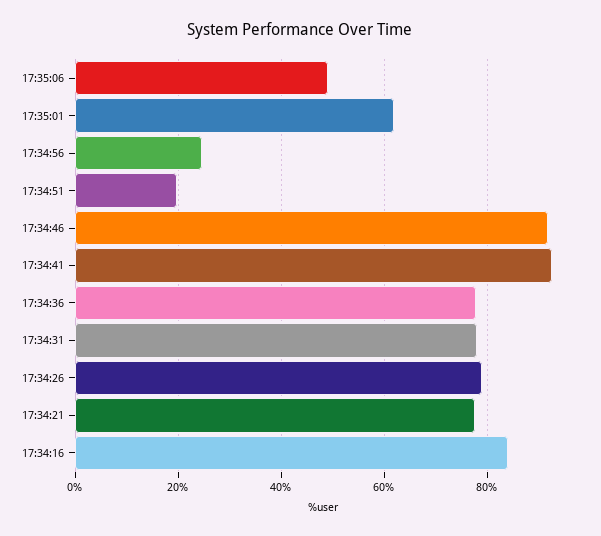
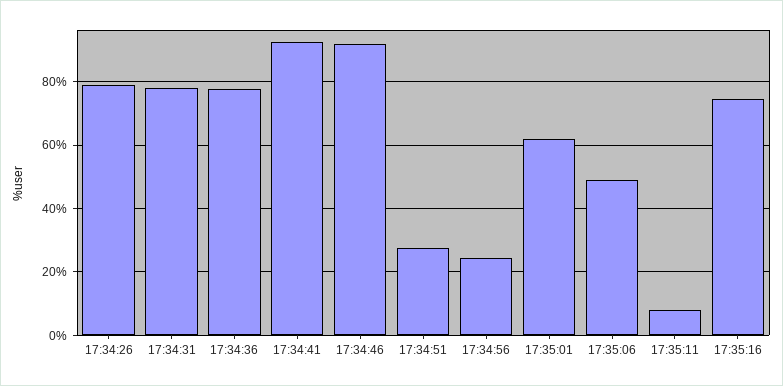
17:34:51: 20 -> 28
17:34:21: 78 -> none
17:34:16: 84 -> none
17:35:11: none -> 8
17:35:16: none -> 74

